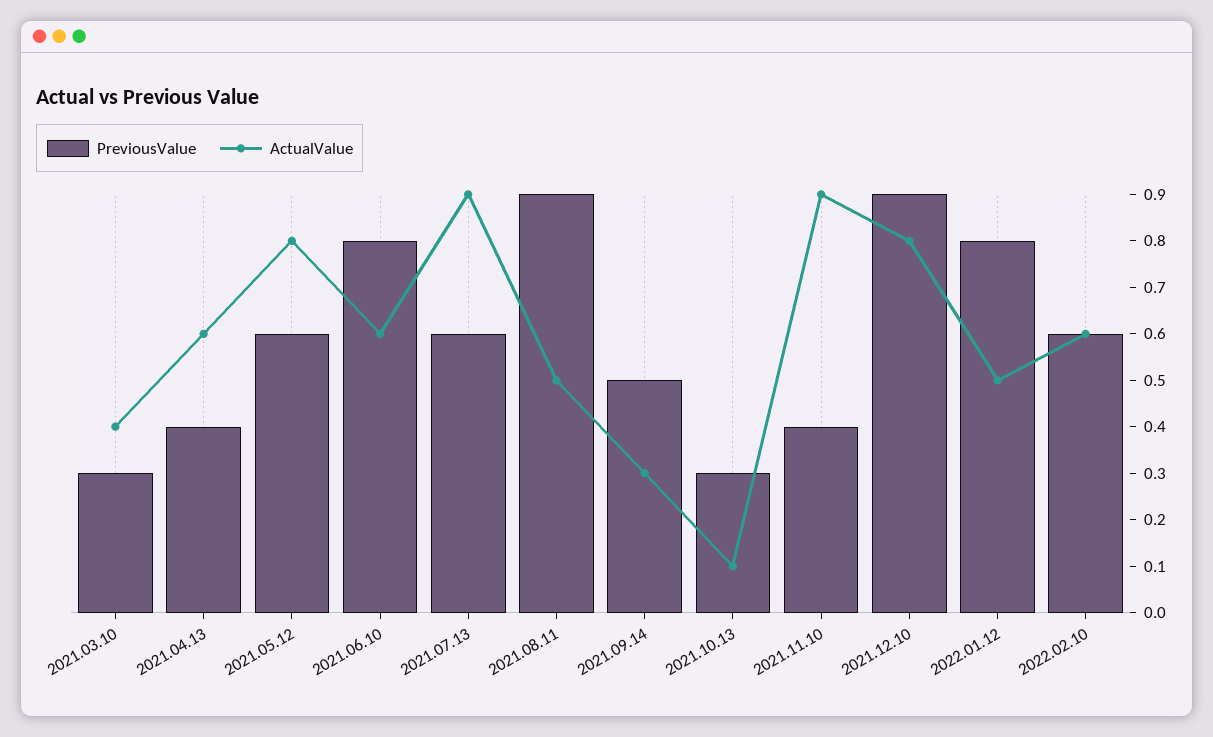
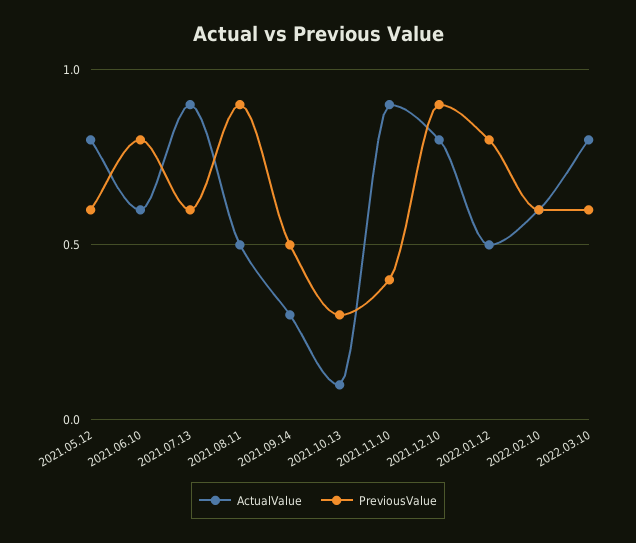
PreviousValue, 2021.03.10: 0.3 -> none
ActualValue, 2021.03.10: 0.4 -> none
PreviousValue, 2021.04.13: 0.4 -> none
ActualValue, 2021.04.13: 0.6 -> none
ActualValue, 2022.03.10: none -> 0.8
PreviousValue, 2022.03.10: none -> 0.6

